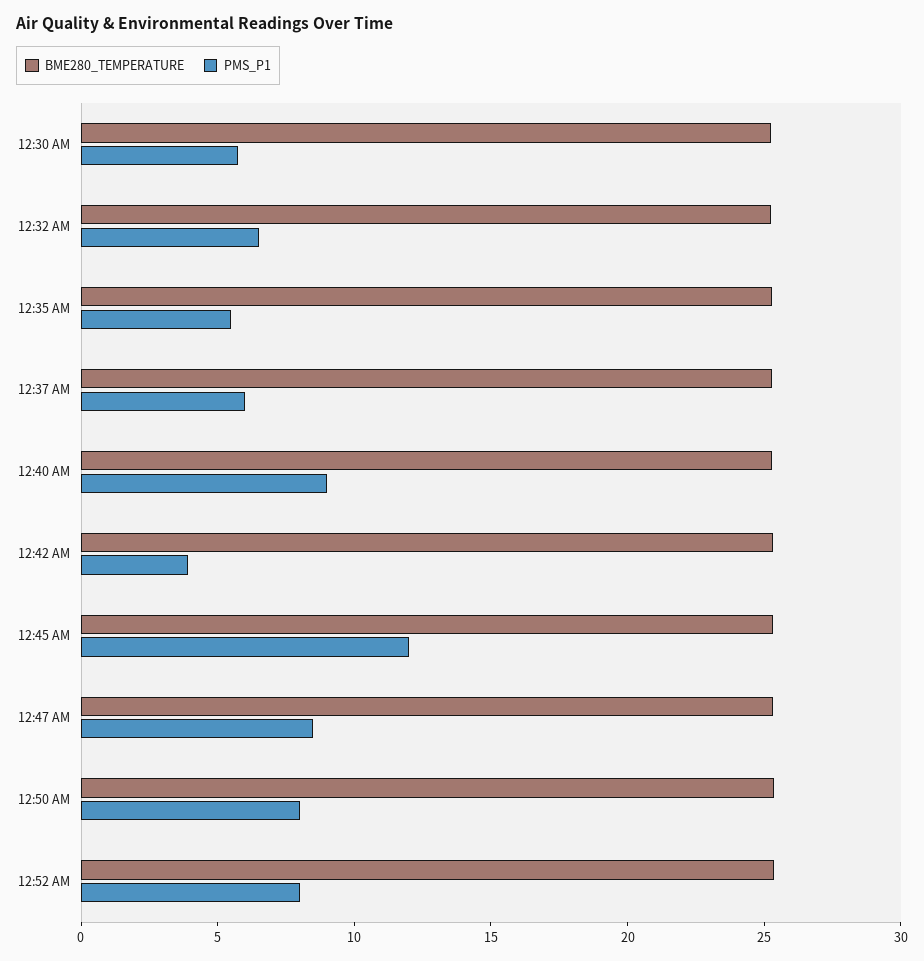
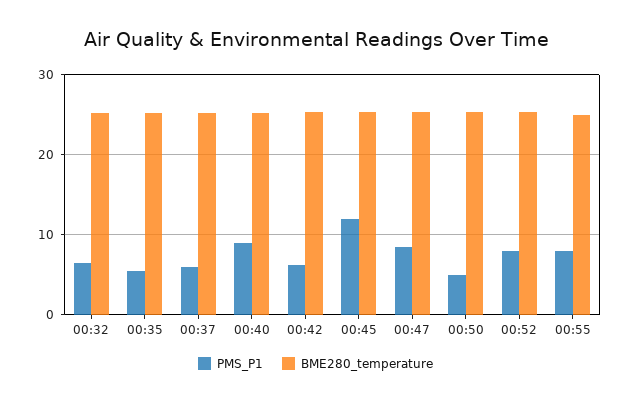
BME280_TEMPERATURE, 12:30 AM: 25 -> none
PMS_P1, 12:30 AM: 6 -> none
PMS_P1, 12:42 AM: 4 -> 6
PMS_P1, 12:50 AM: 8 -> 5
PMS_P1, 00:55: none -> 8
BME280_TEMPERATURE, 00:55: none -> 25

